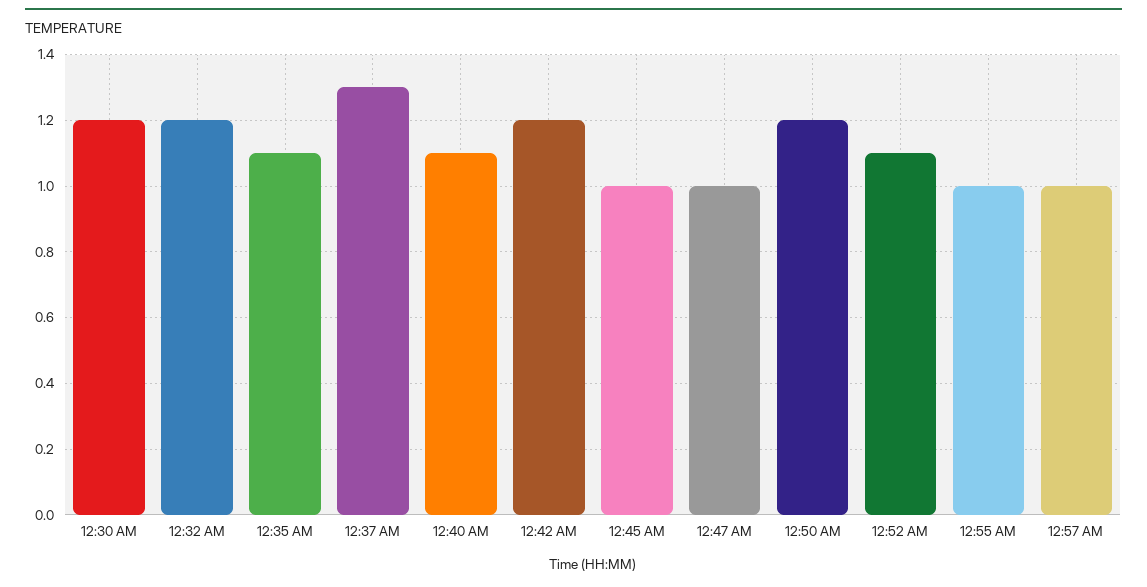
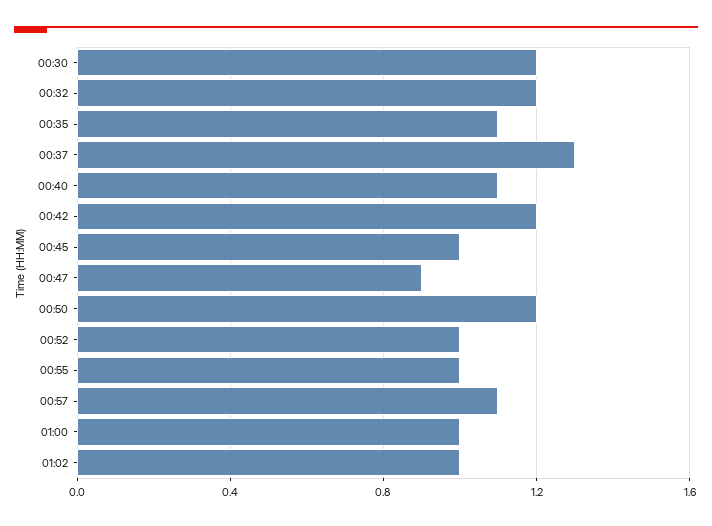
12:47 AM: 1 -> 0.9
12:52 AM: 1.1 -> 1
12:57 AM: 1 -> 1.1
01:00: none -> 1
01:02: none -> 1

